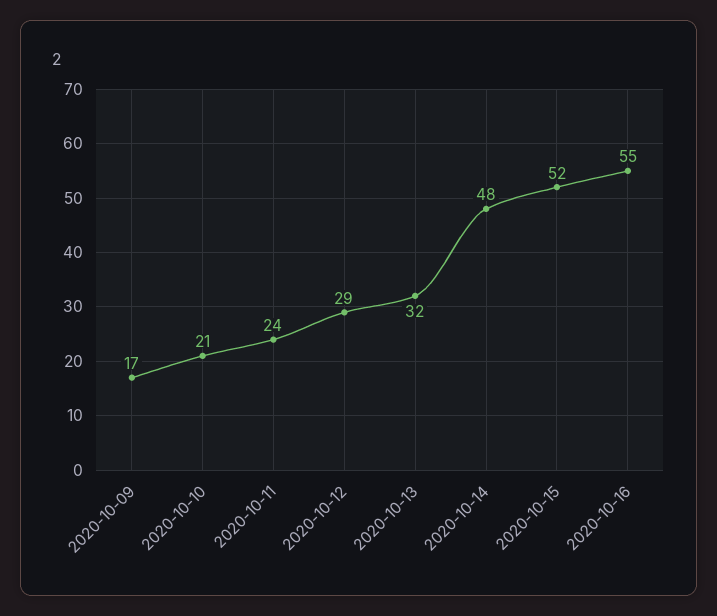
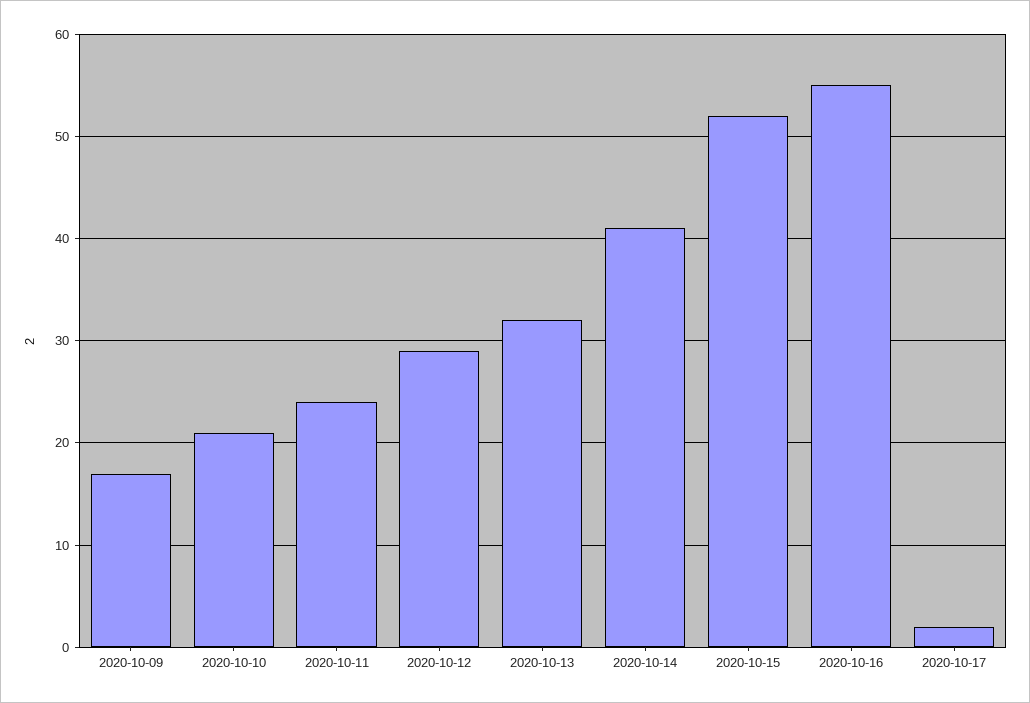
2020-10-14: 48 -> 41
2020-10-17: none -> 2

